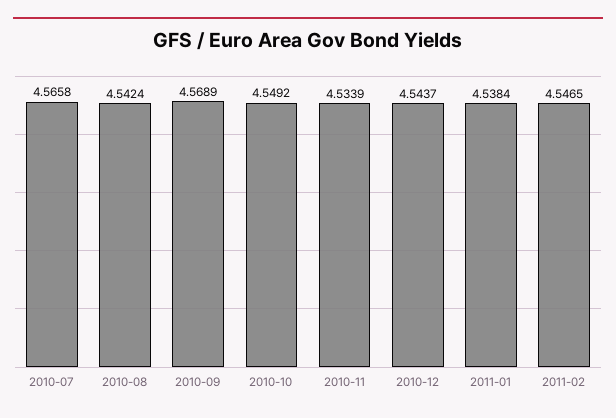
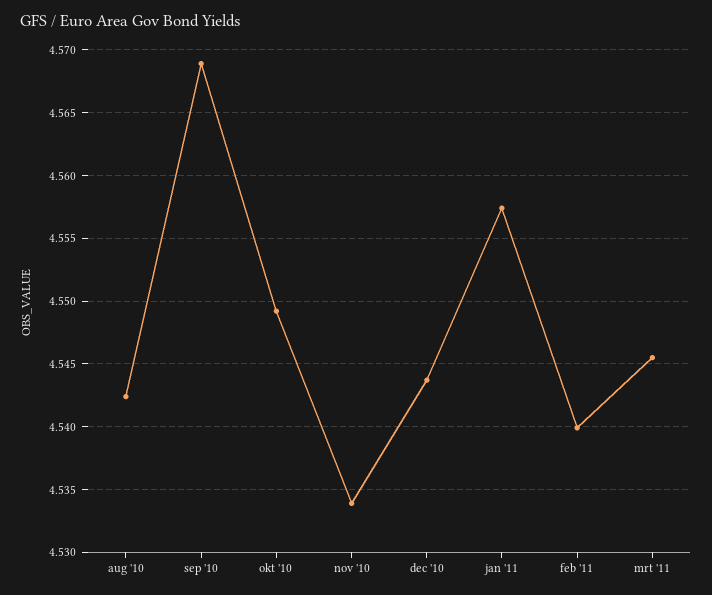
2010-07: 4.5658 -> none
2011-01: 4.5384 -> 4.5575
2011-02: 4.5465 -> 4.54
mrt '11: none -> 4.5455

